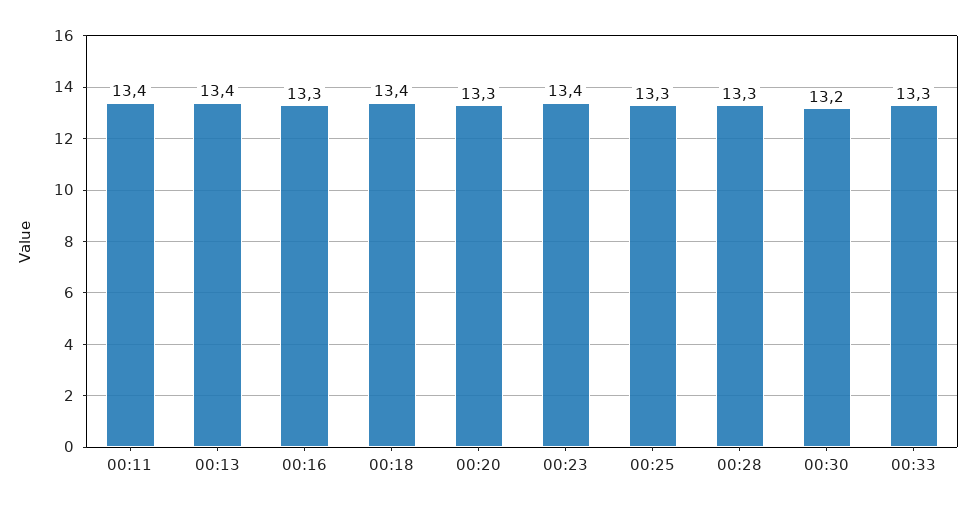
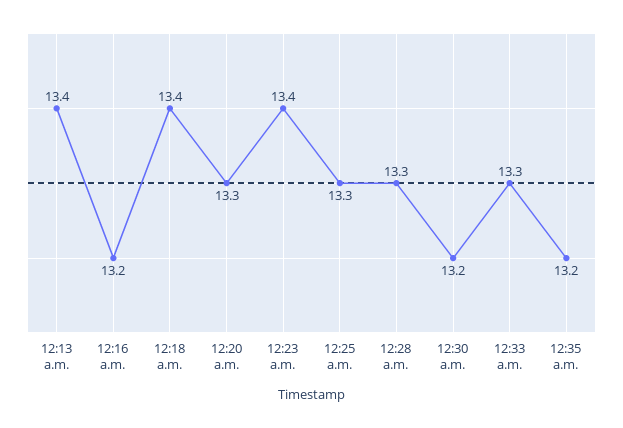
00:11: 13.4 -> none
00:16: 13.3 -> 13.2
12:35 a.m.: none -> 13.2

